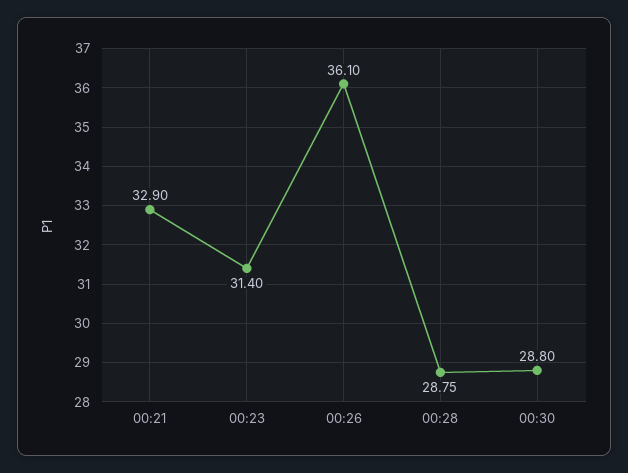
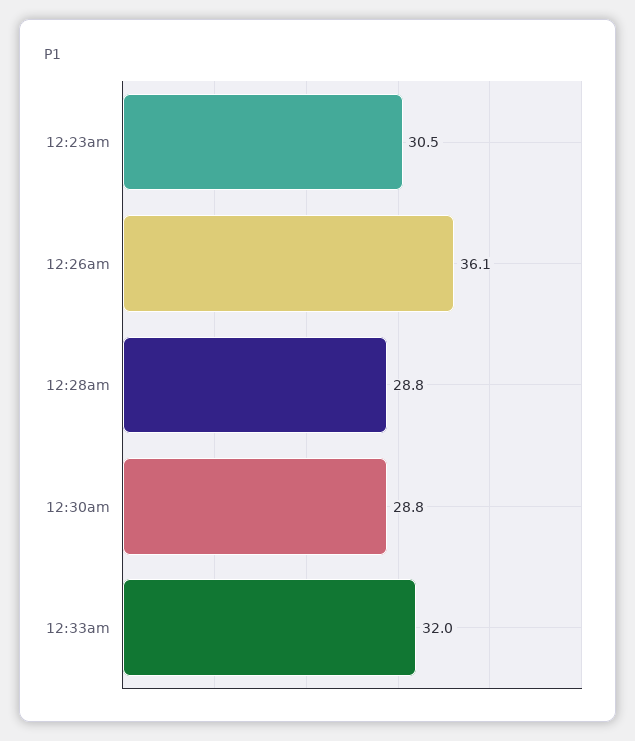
00:21: 32.9 -> none
00:23: 31.4 -> 30.5
12:33am: none -> 32

